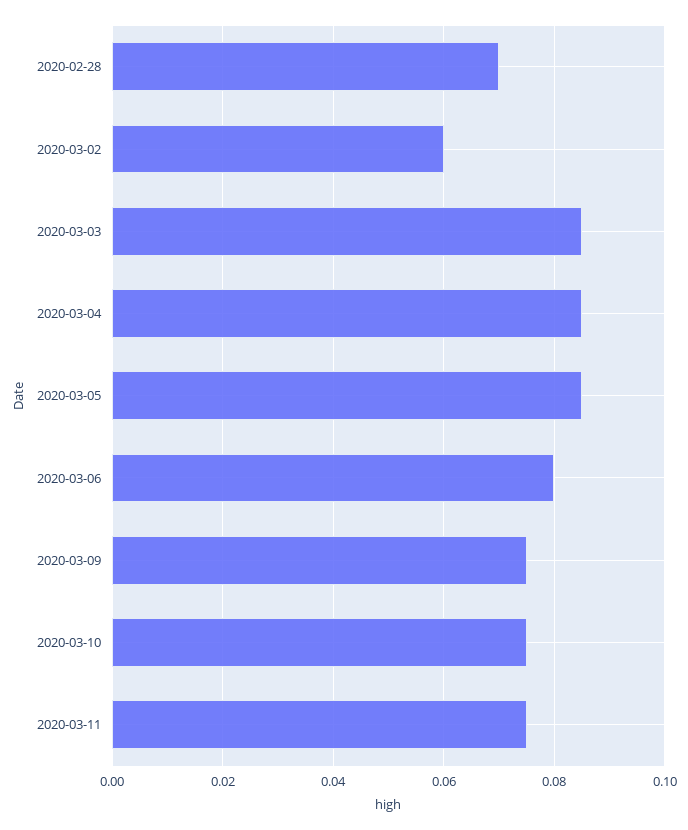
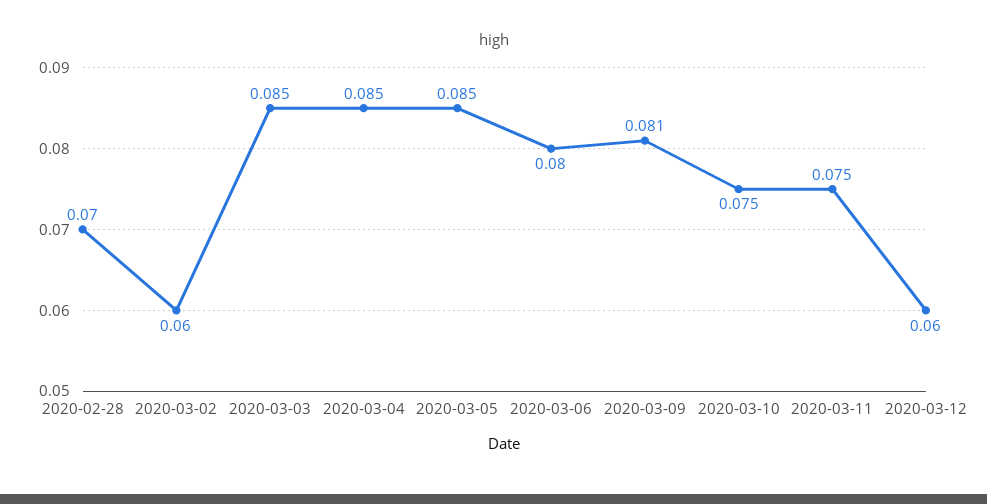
2020-03-09: 0.075 -> 0.081
2020-03-12: none -> 0.06

